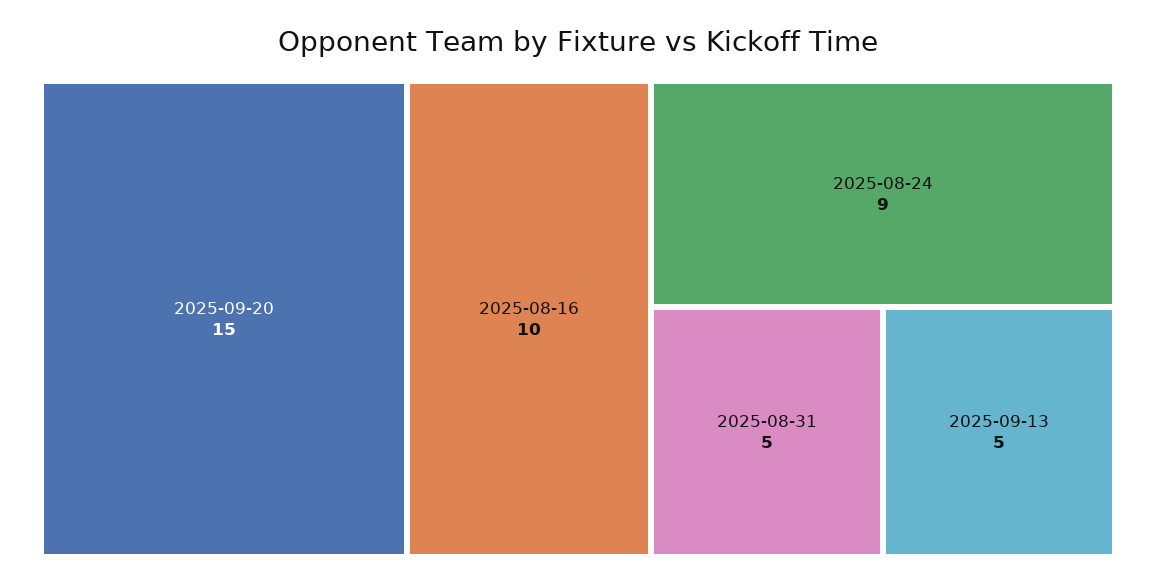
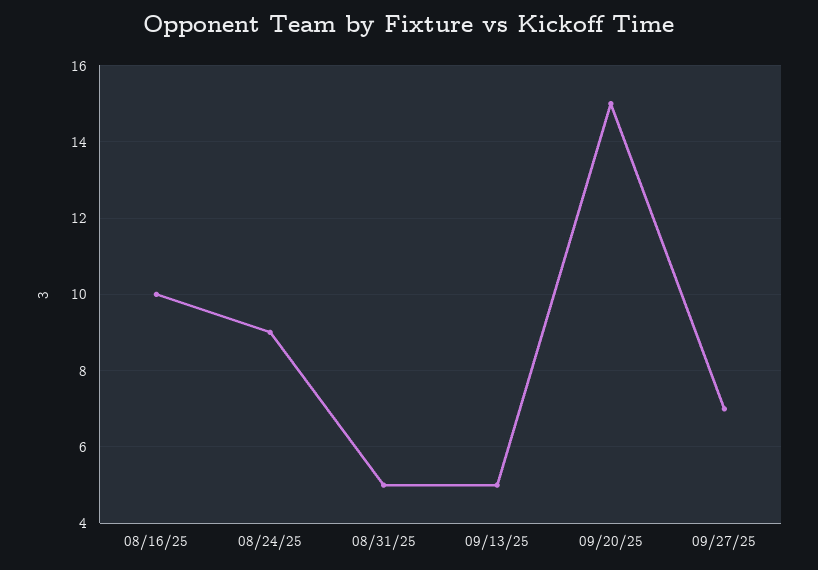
09/27/25: none -> 7

